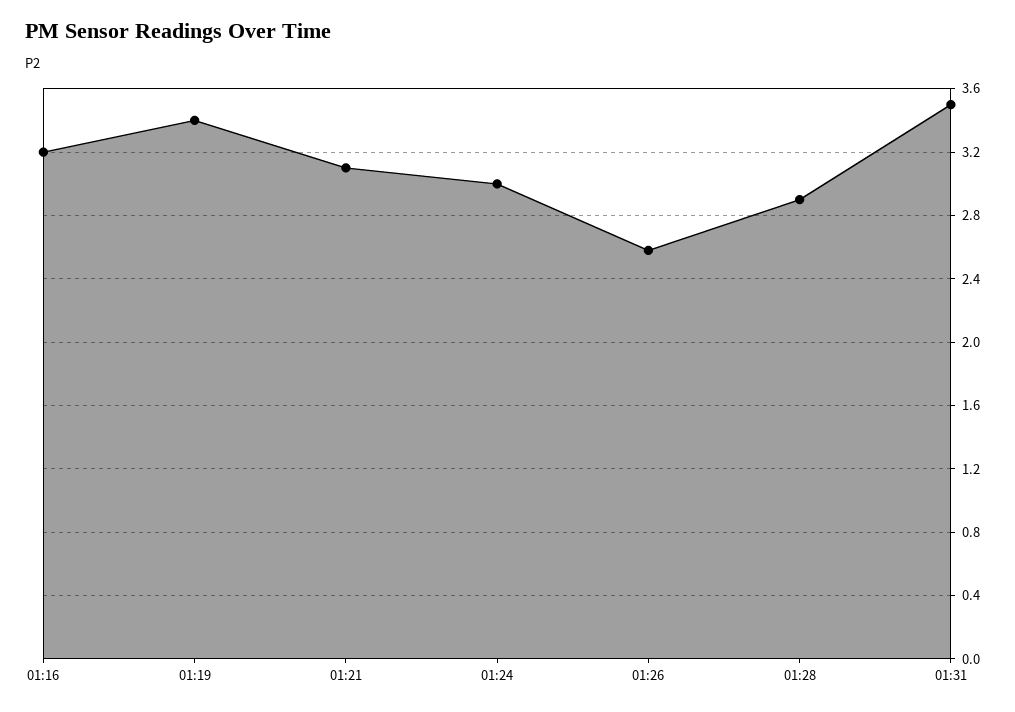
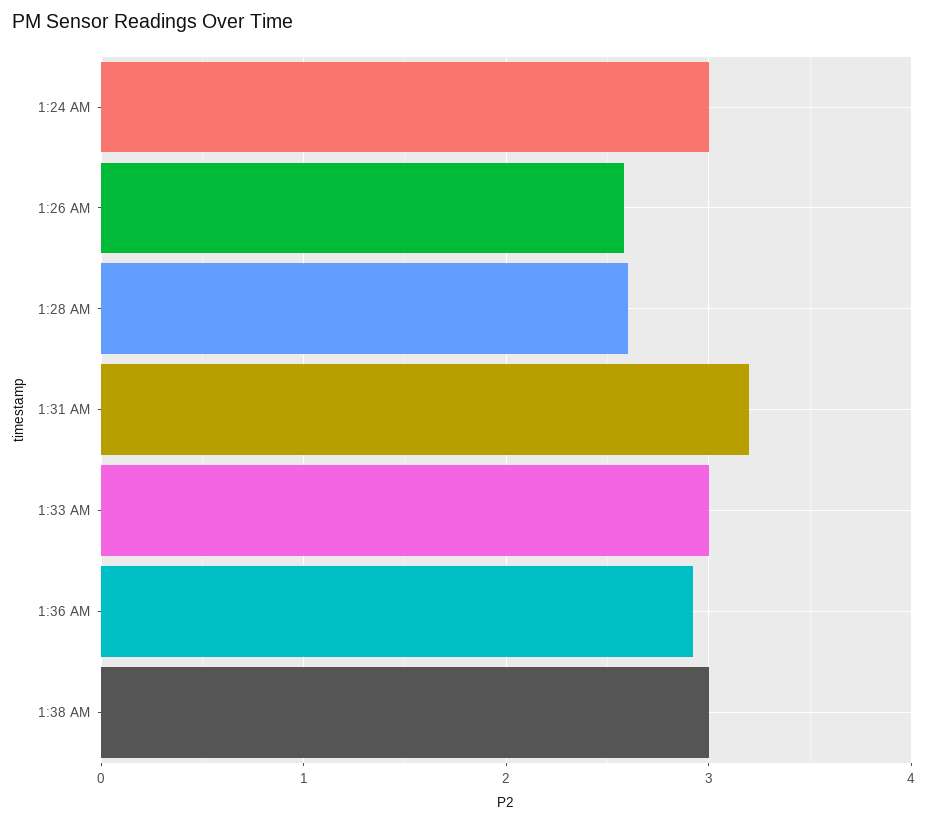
01:16: 3.2 -> none
01:19: 3.4 -> none
01:21: 3.1 -> none
01:28: 2.9 -> 2.6
01:31: 3.5 -> 3.2
1:33 AM: none -> 3
1:36 AM: none -> 2.9
1:38 AM: none -> 3

